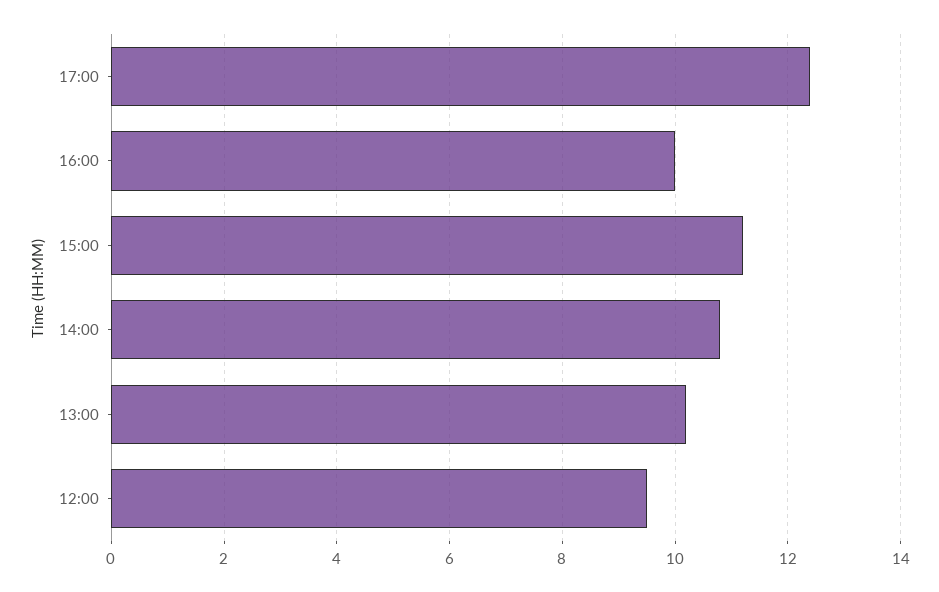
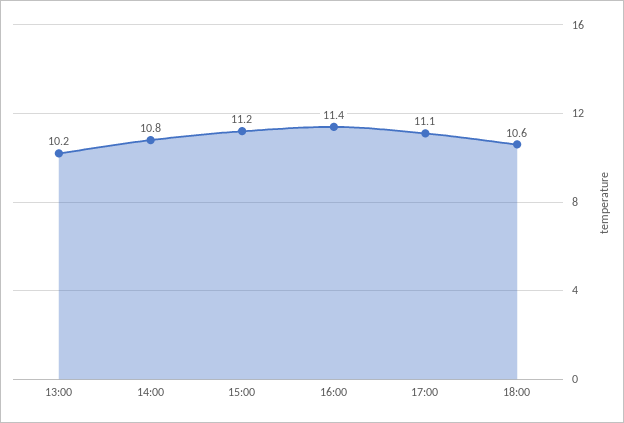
17:00: 12.5 -> 11.1
16:00: 10 -> 11.4
12:00: 9.5 -> none
18:00: none -> 10.6

